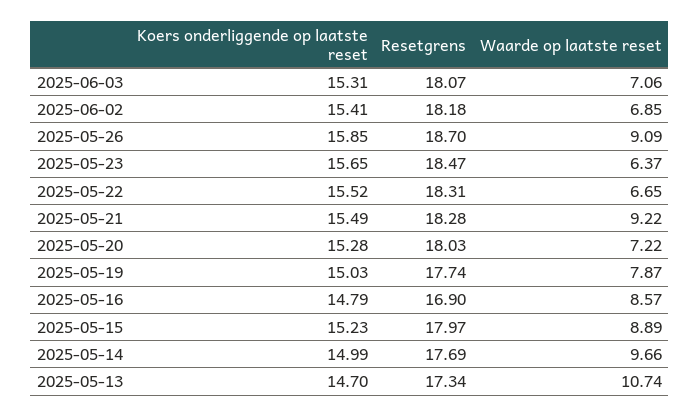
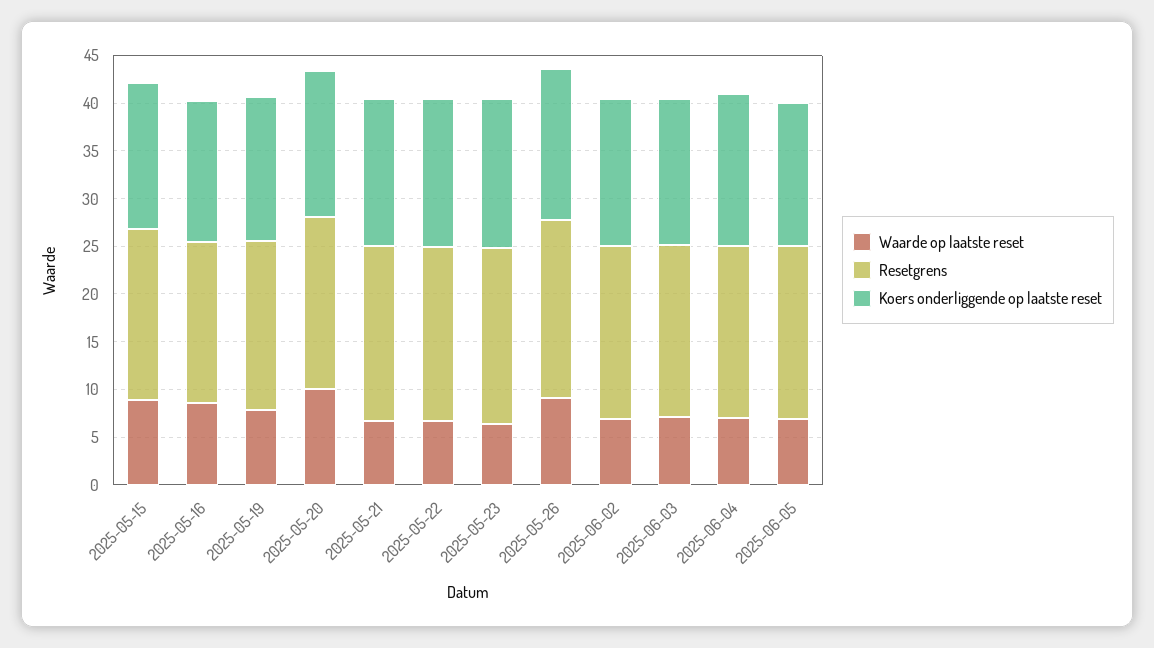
Waarde op laatste reset, 2025-05-21: 9.22 -> 7
Waarde op laatste reset, 2025-05-20: 7.22 -> 10
Koers onderliggende op laatste reset, 2025-05-14: 14.99 -> none
Resetgrens, 2025-05-14: 17.69 -> none
Waarde op laatste reset, 2025-05-14: 9.66 -> none
Koers onderliggende op laatste reset, 2025-05-13: 14.7 -> none
Resetgrens, 2025-05-13: 17.34 -> none
Waarde op laatste reset, 2025-05-13: 10.74 -> none
Waarde op laatste reset, 2025-06-04: none -> 7
Resetgrens, 2025-06-04: none -> 18
Koers onderliggende op laatste reset, 2025-06-04: none -> 16
Waarde op laatste reset, 2025-06-05: none -> 7
Resetgrens, 2025-06-05: none -> 18
Koers onderliggende op laatste reset, 2025-06-05: none -> 15

